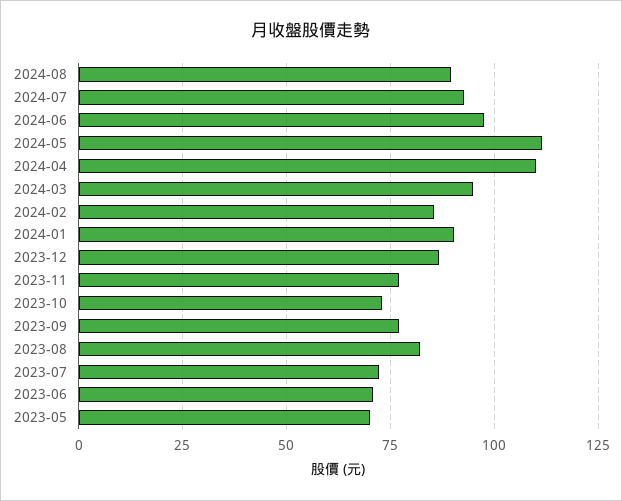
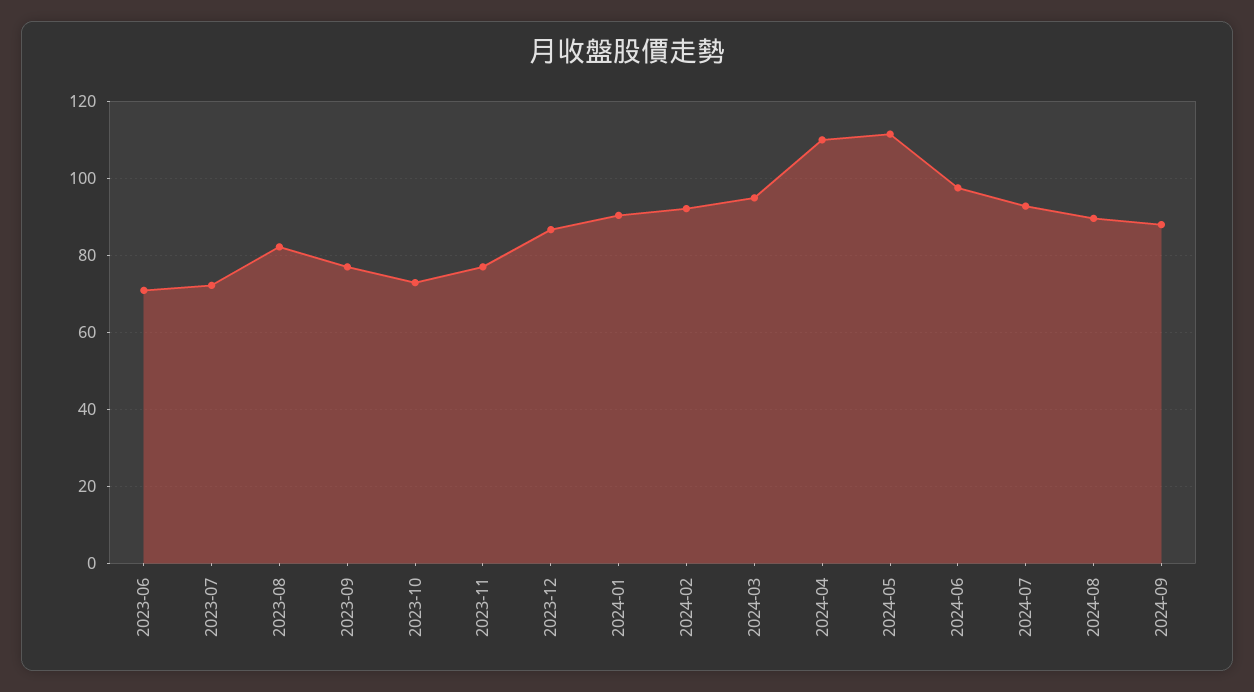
2024-02: 85 -> 92
2023-05: 70 -> none
2024-09: none -> 88

